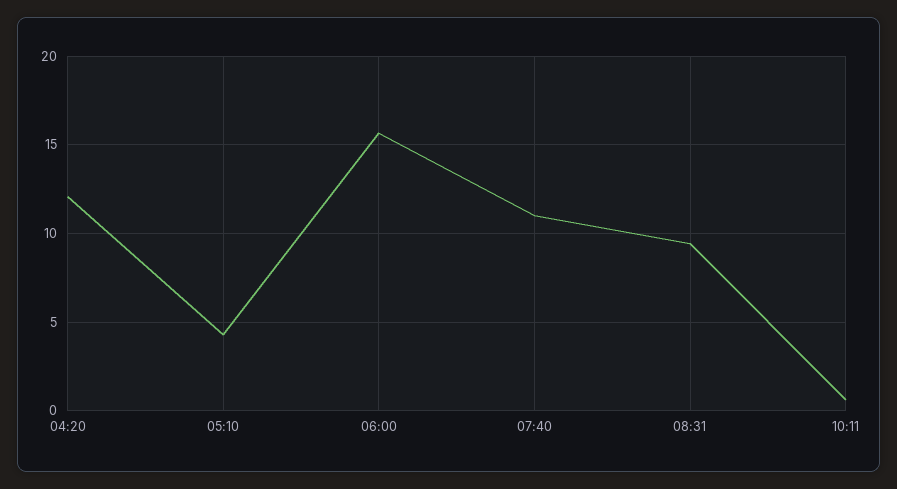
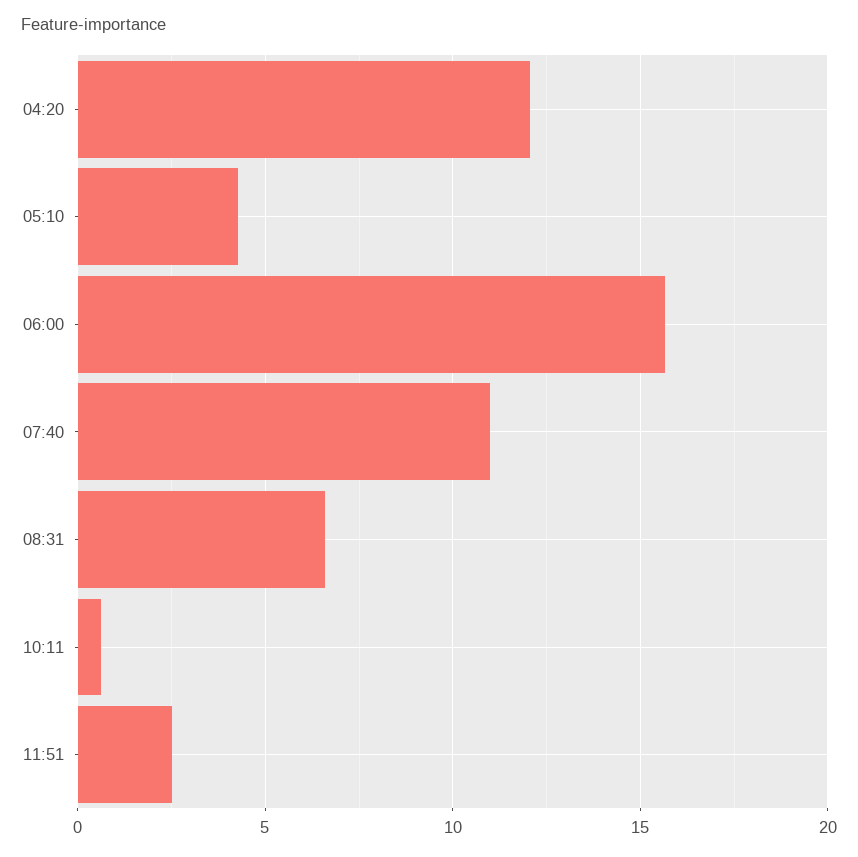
08:31: 9.5 -> 6.5
11:51: none -> 2.5

